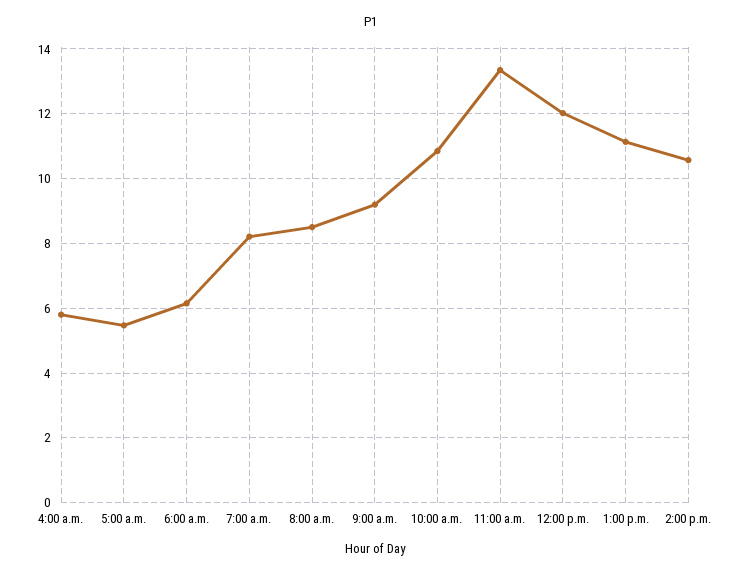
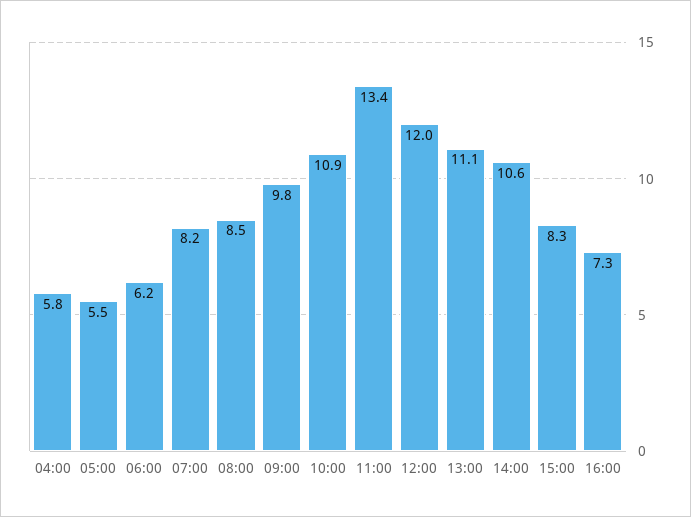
9:00 a.m.: 9.2 -> 9.8
15:00: none -> 8.3
16:00: none -> 7.3

